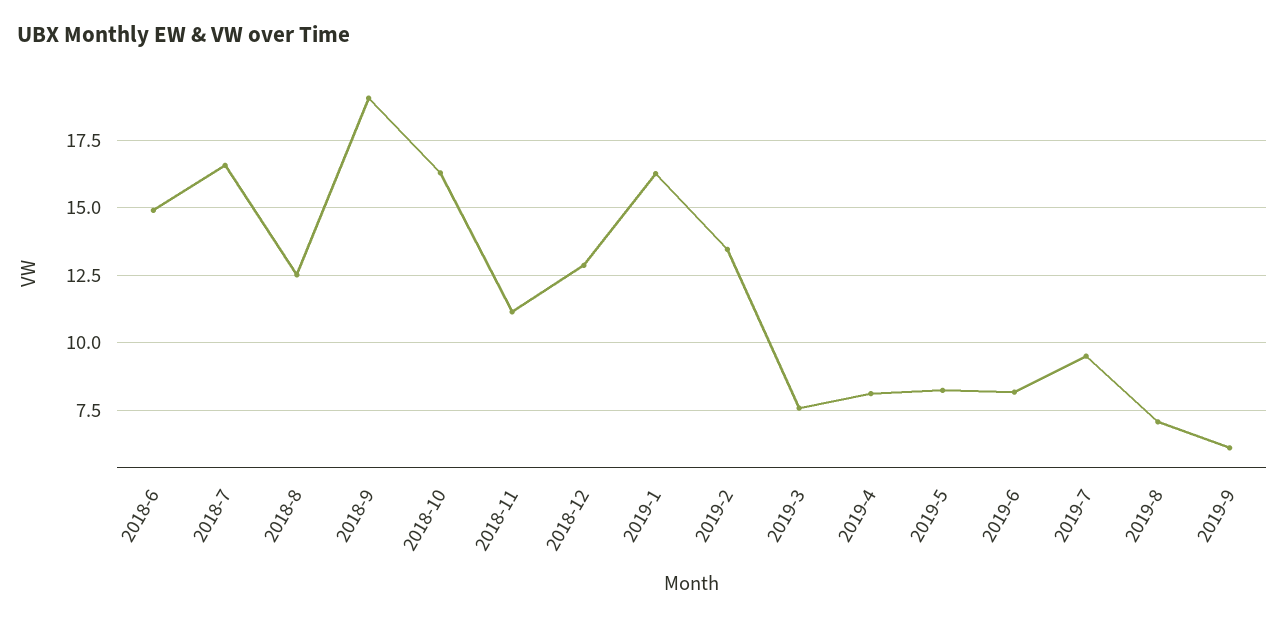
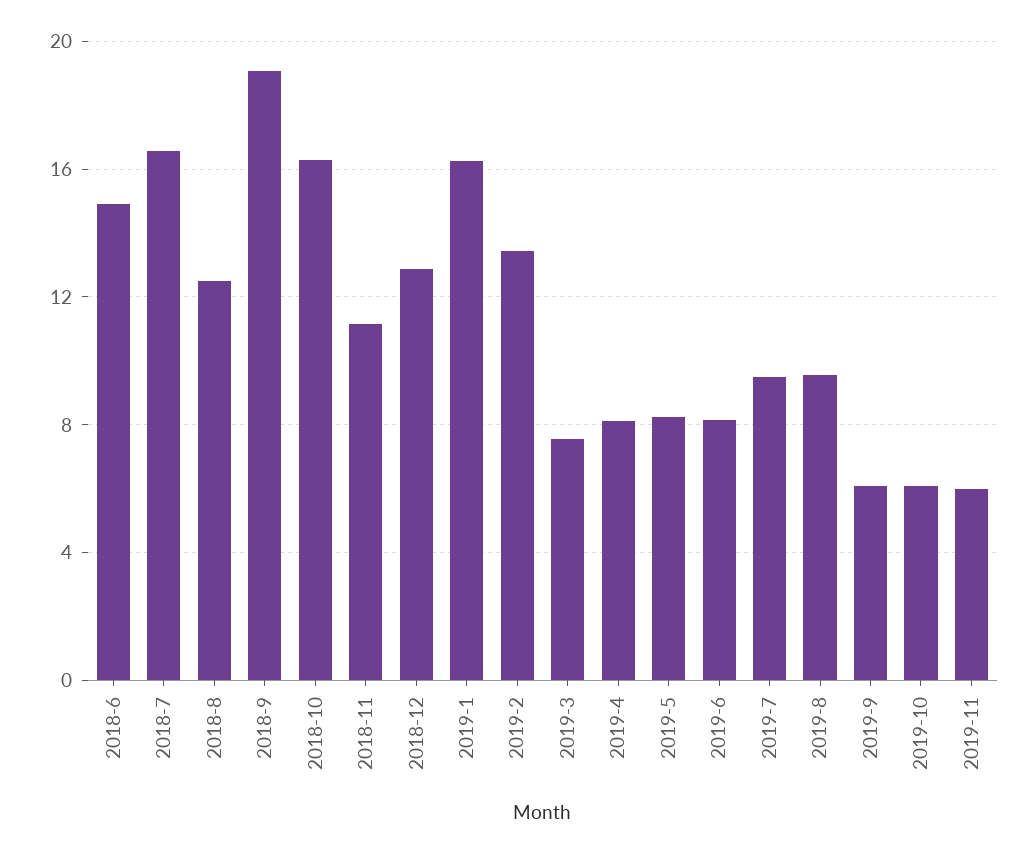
2019-8: 7 -> 9.5
2019-10: none -> 6
2019-11: none -> 6

